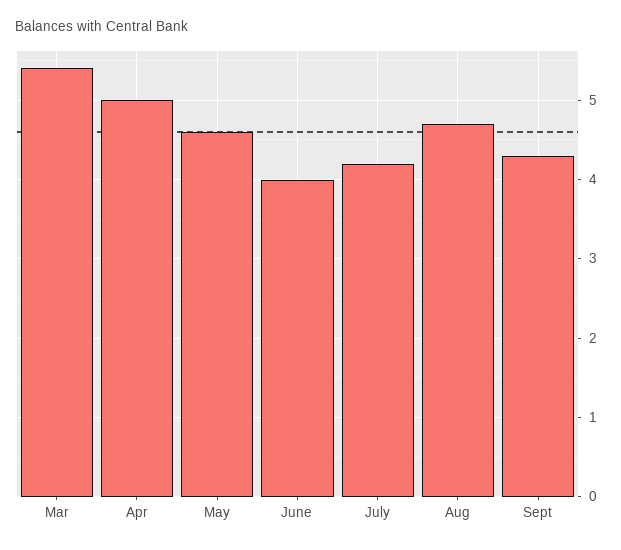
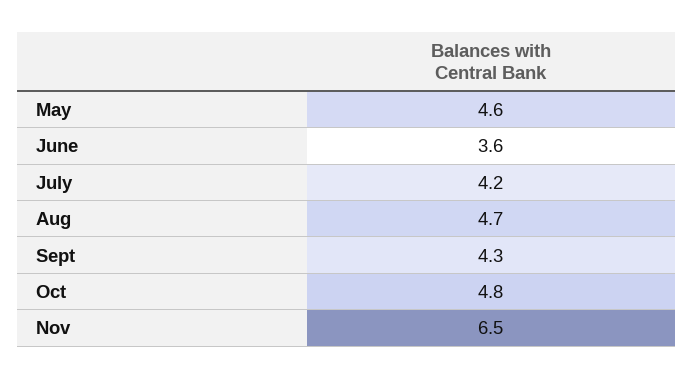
Mar: 5.4 -> none
Apr: 5 -> none
June: 4 -> 3.6
Oct: none -> 4.8
Nov: none -> 6.5

